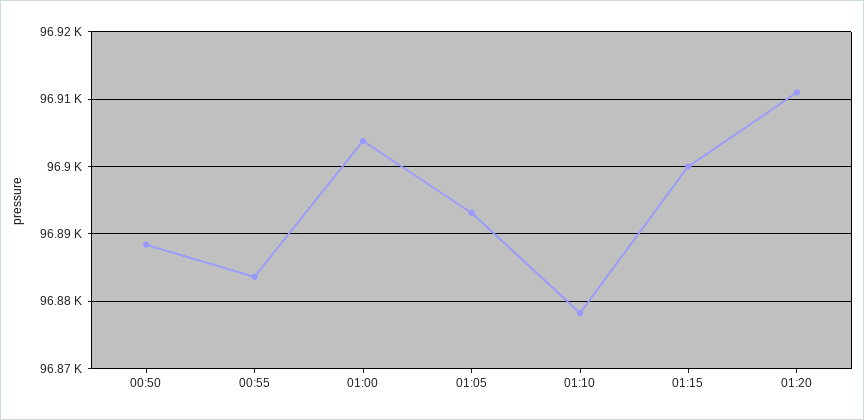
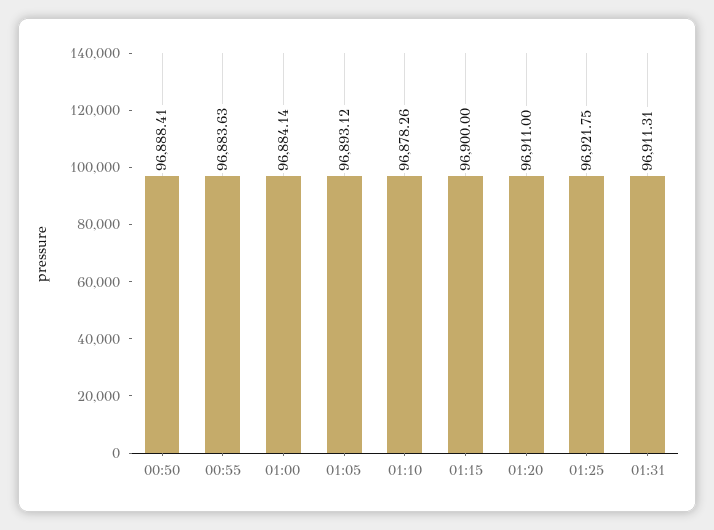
01:00: 96904 -> 96884.14
01:25: none -> 96921.75
01:31: none -> 96911.31

